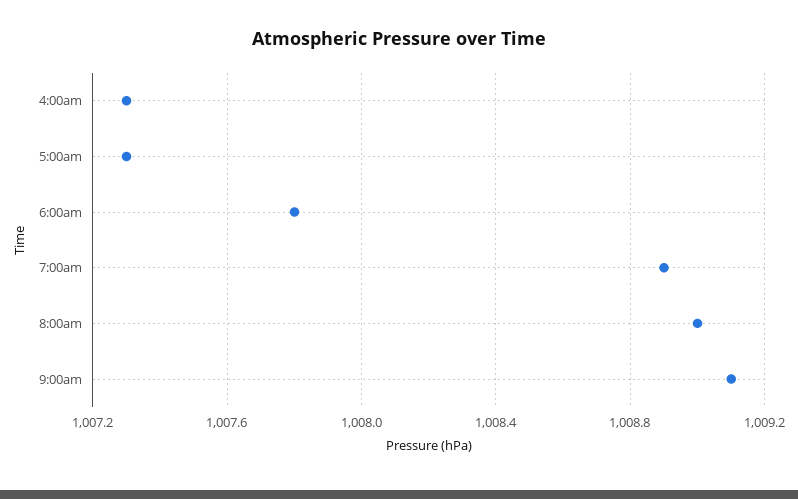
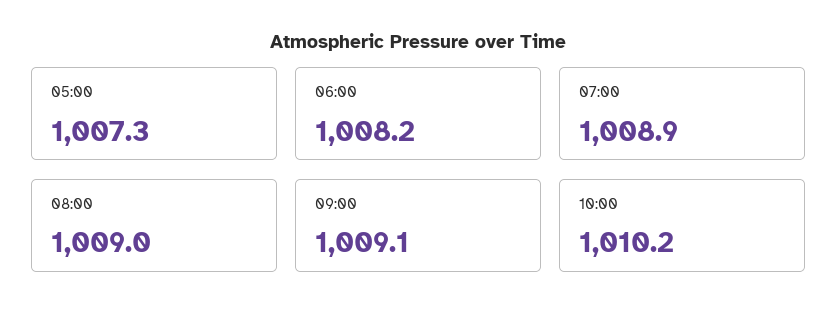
4:00am: 1007.3 -> none
6:00am: 1007.8 -> 1008.2
10:00: none -> 1010.2

